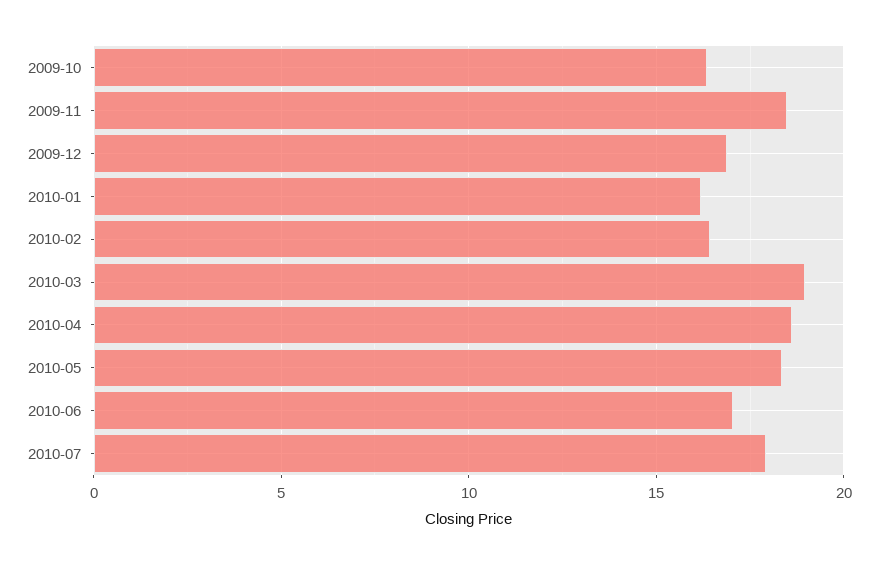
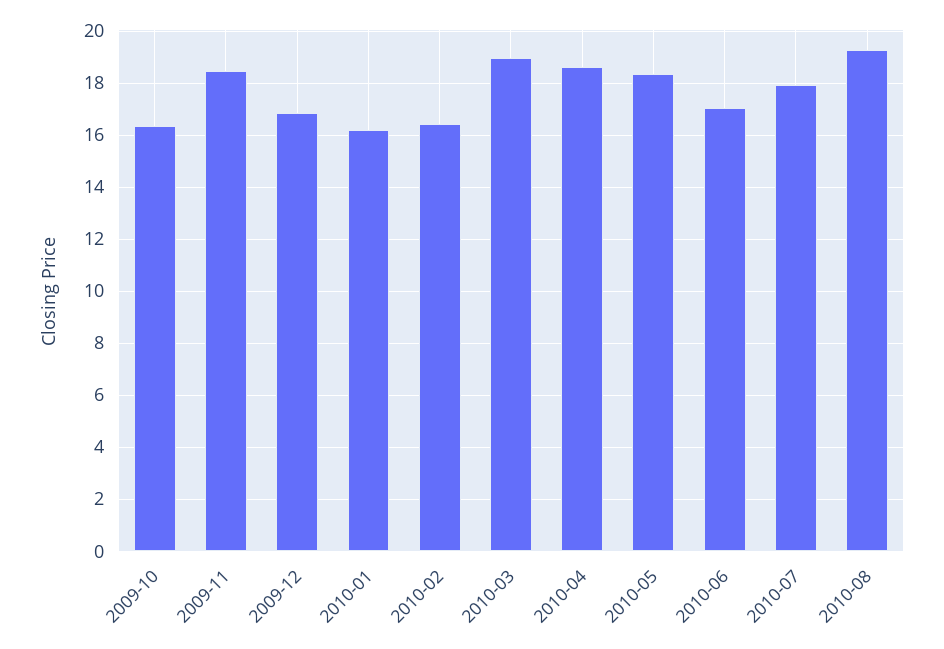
2010-08: none -> 19.25

